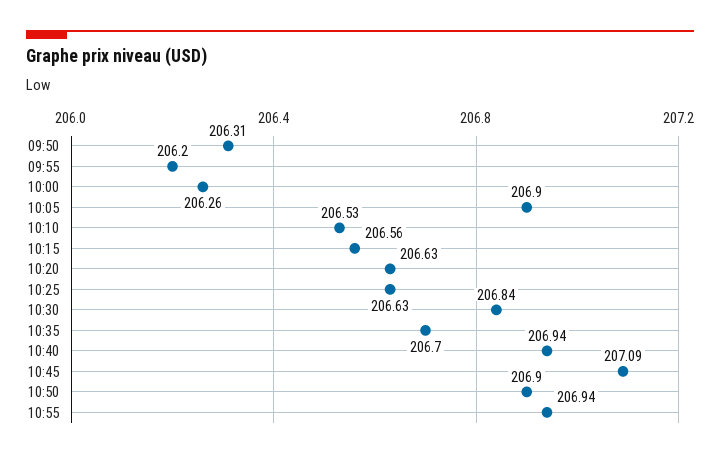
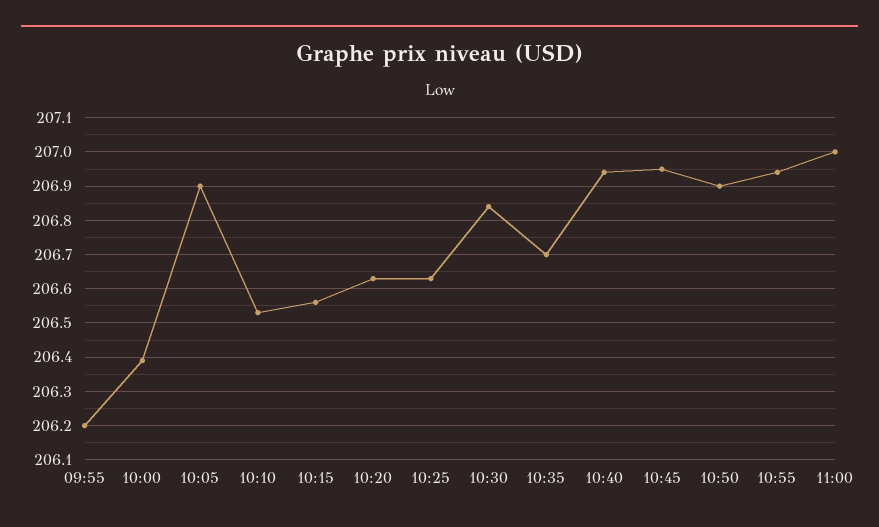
09:50: 206.31 -> none
10:00: 206.26 -> 206.4
10:45: 207.09 -> 206.95
11:00: none -> 207

